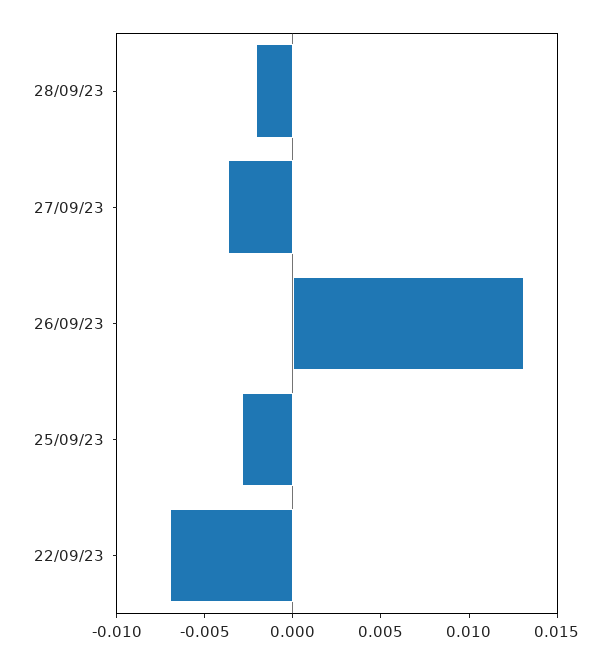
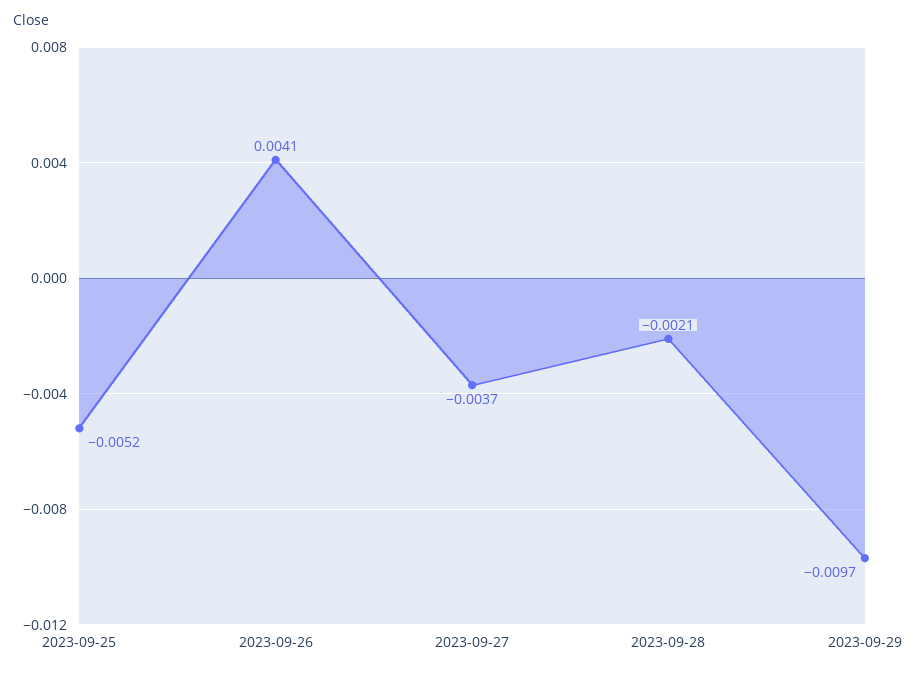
26/09/23: 0.013 -> 0.0041
25/09/23: -0.003 -> -0.0052
22/09/23: -0.007 -> none
2023-09-29: none -> -0.0097

